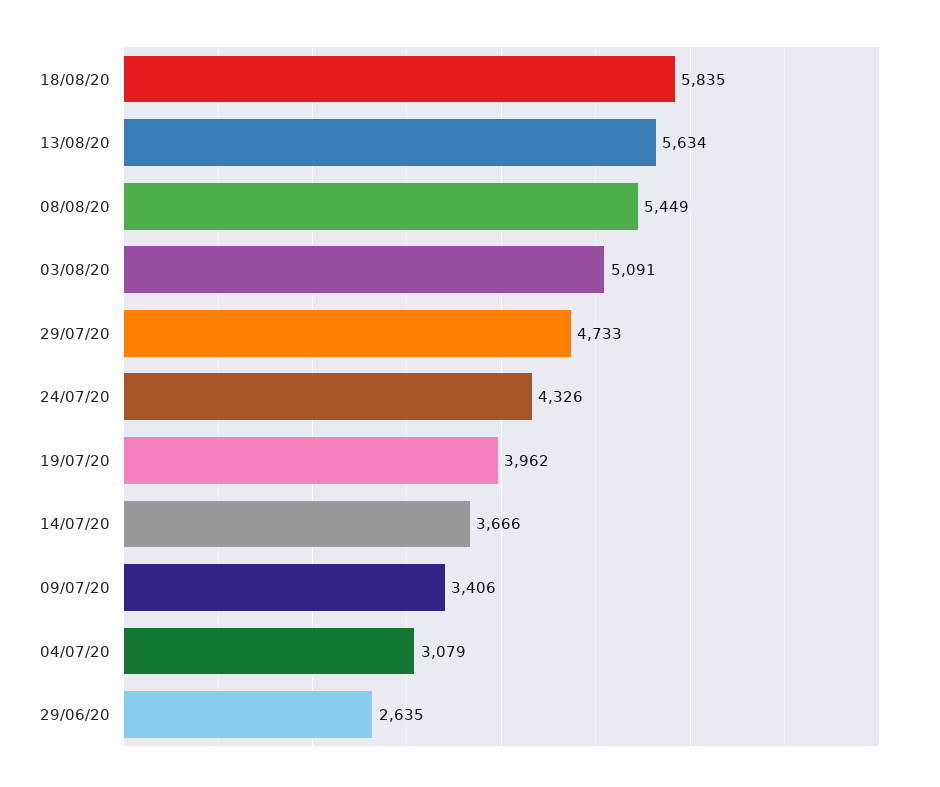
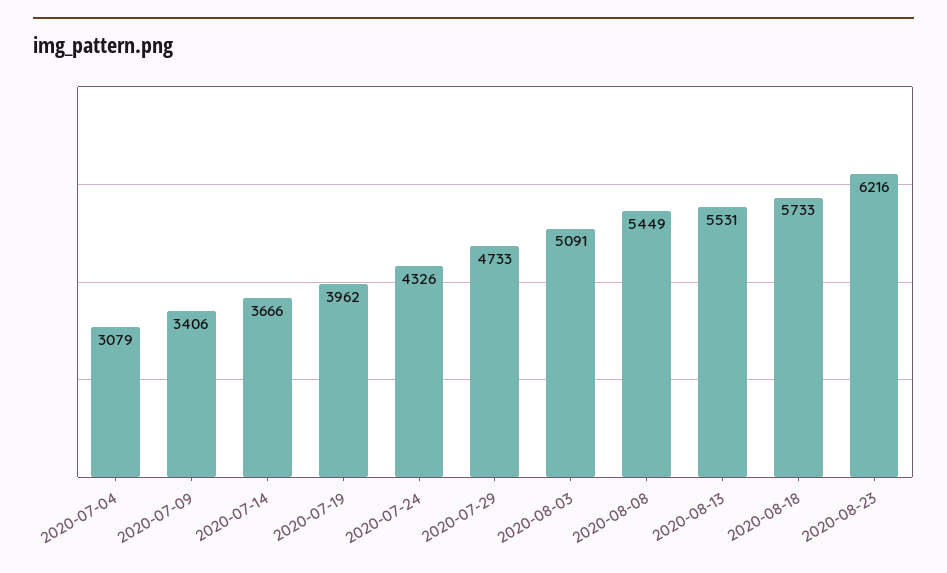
18/08/20: 5835 -> 5733
13/08/20: 5634 -> 5531
29/06/20: 2635 -> none
2020-08-23: none -> 6216

